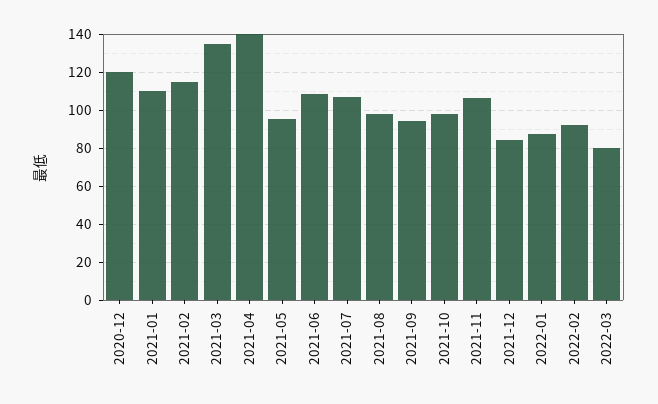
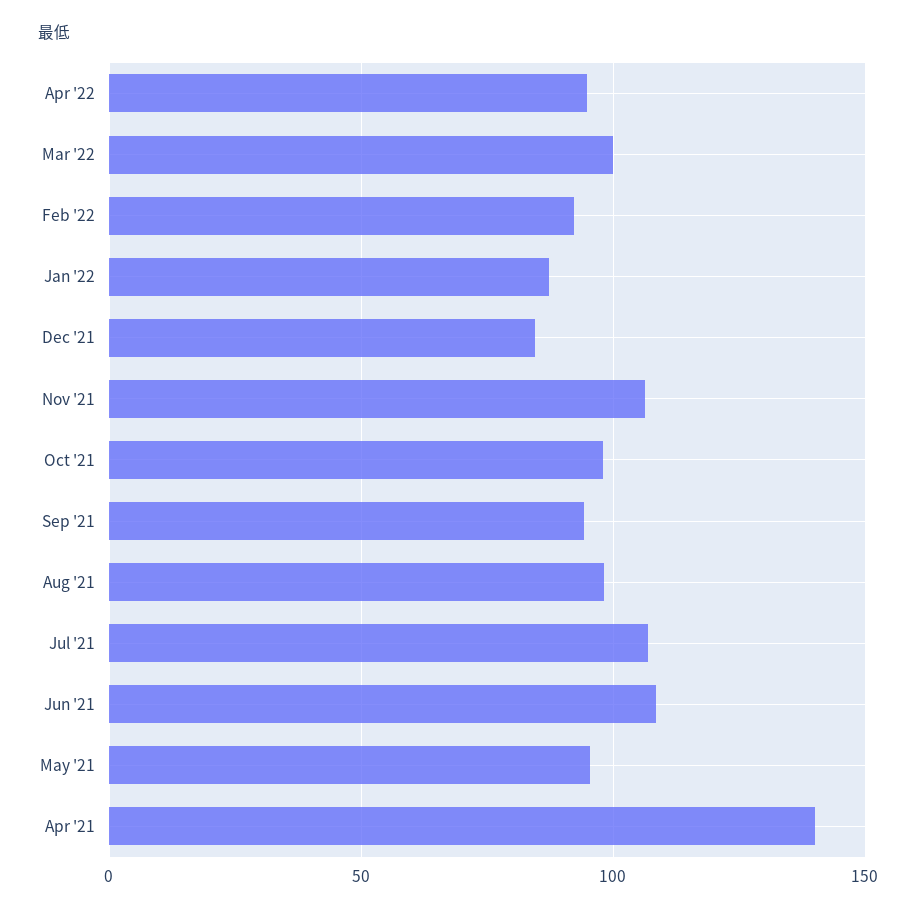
2020-12: 120 -> none
2021-01: 110 -> none
2021-02: 115 -> none
2021-03: 135 -> none
2022-03: 80 -> 100
Apr '22: none -> 95

